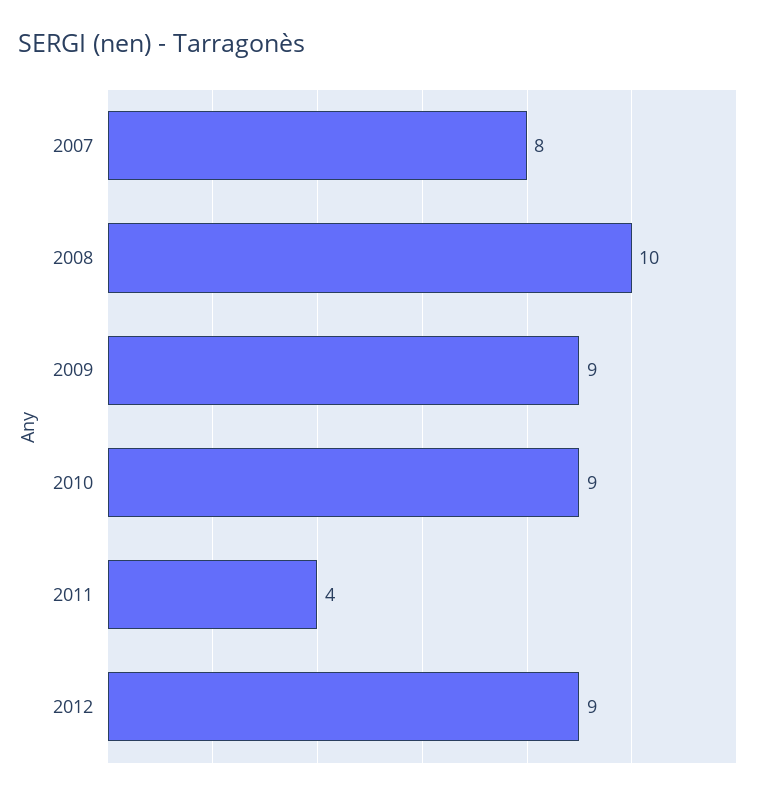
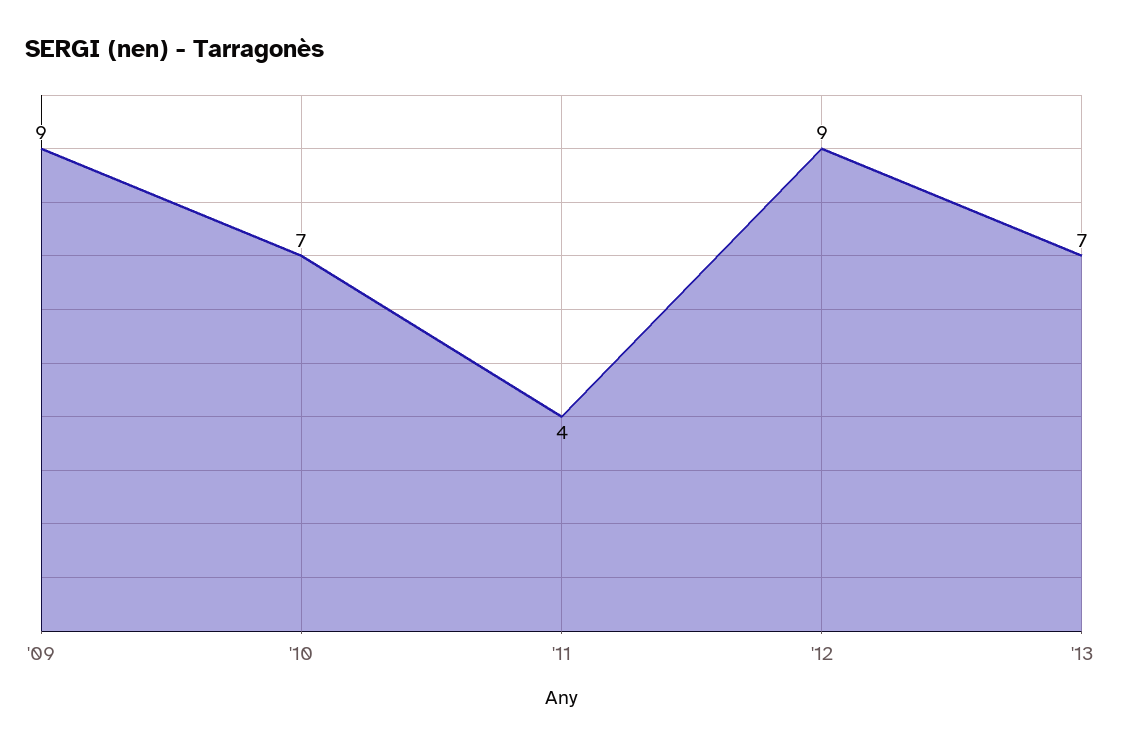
2007: 8 -> none
2008: 10 -> none
2010: 9 -> 7
'13: none -> 7

